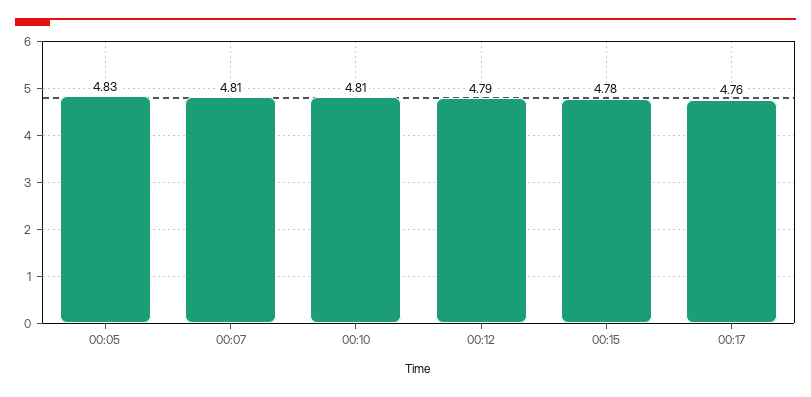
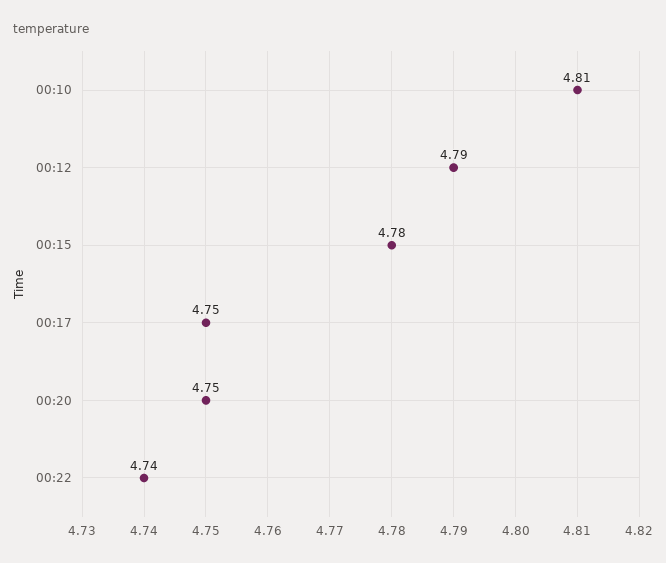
00:05: 4.83 -> none
00:07: 4.81 -> none
00:17: 4.76 -> 4.75
00:20: none -> 4.75
00:22: none -> 4.74

